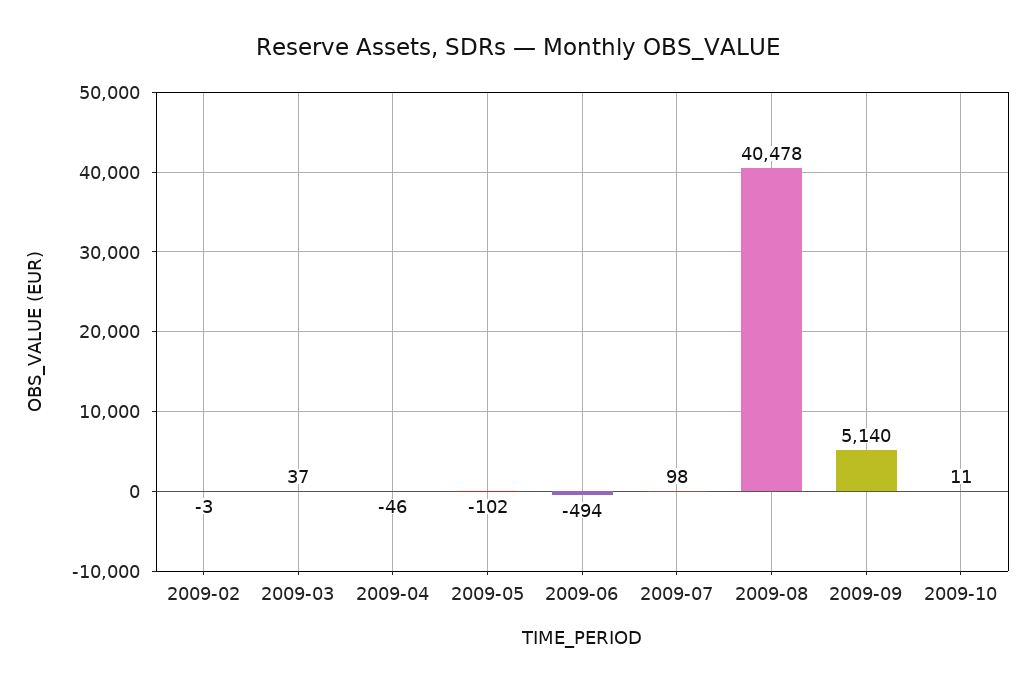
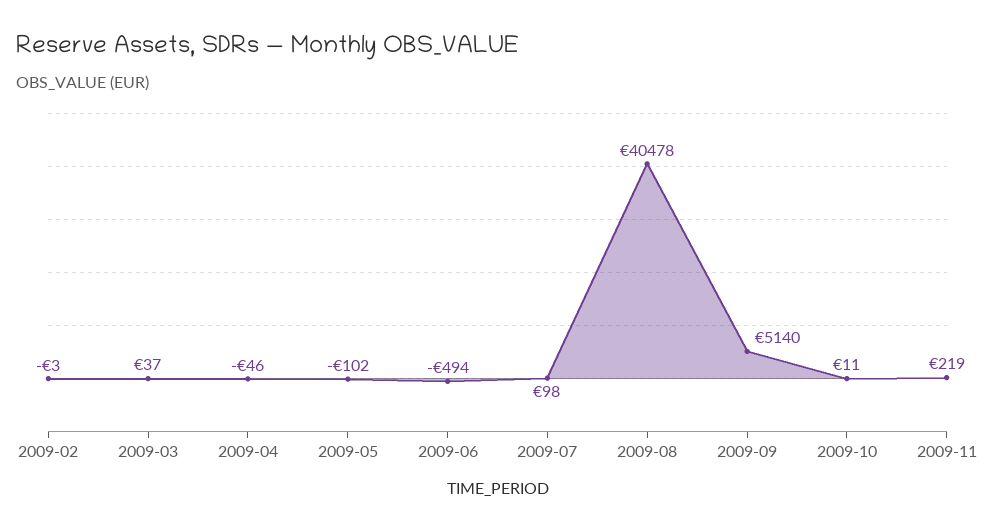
2009-11: none -> 219

